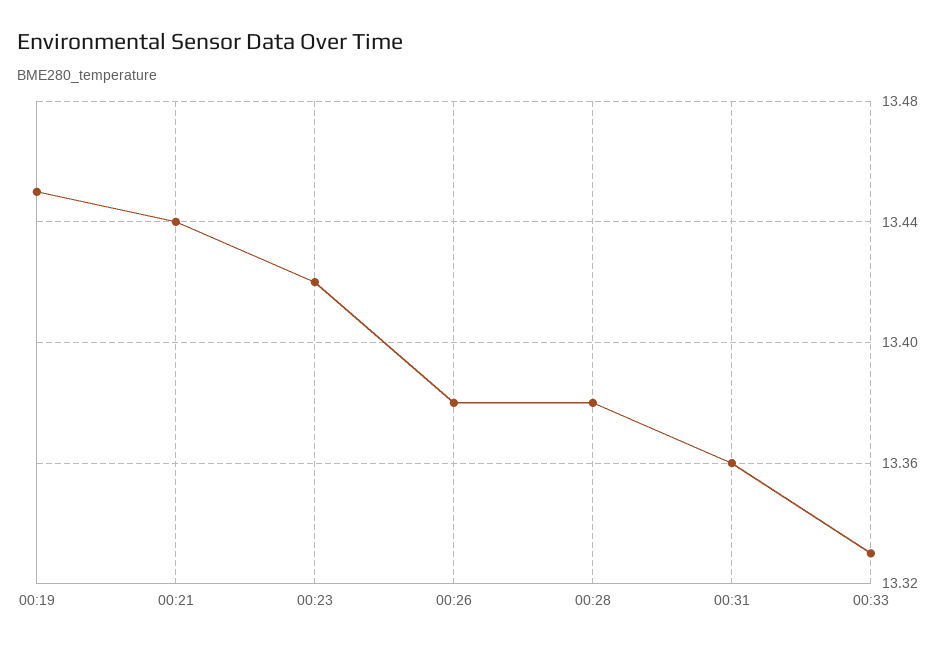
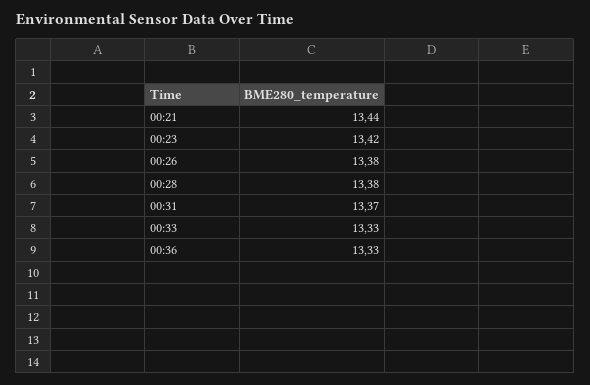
00:19: 13.45 -> none
00:31: 13.36 -> 13.37
00:36: none -> 13.33

